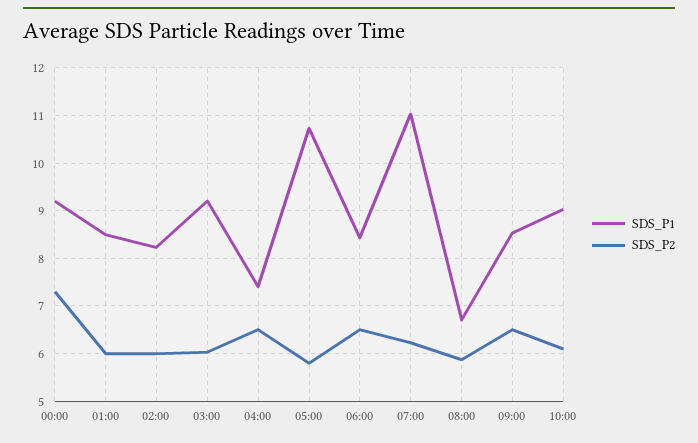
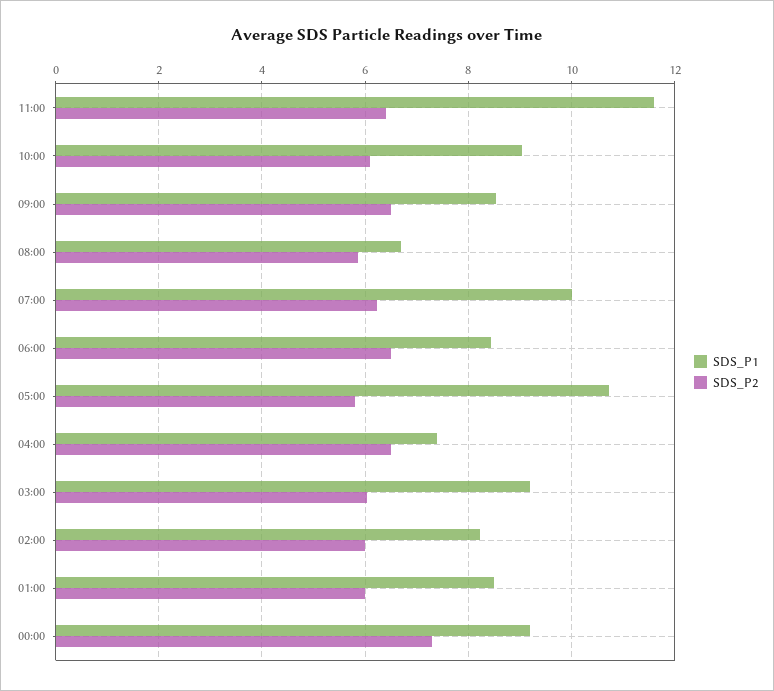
SDS_P1, 07:00: 11 -> 10
SDS_P1, 11:00: none -> 11.6
SDS_P2, 11:00: none -> 6.4

